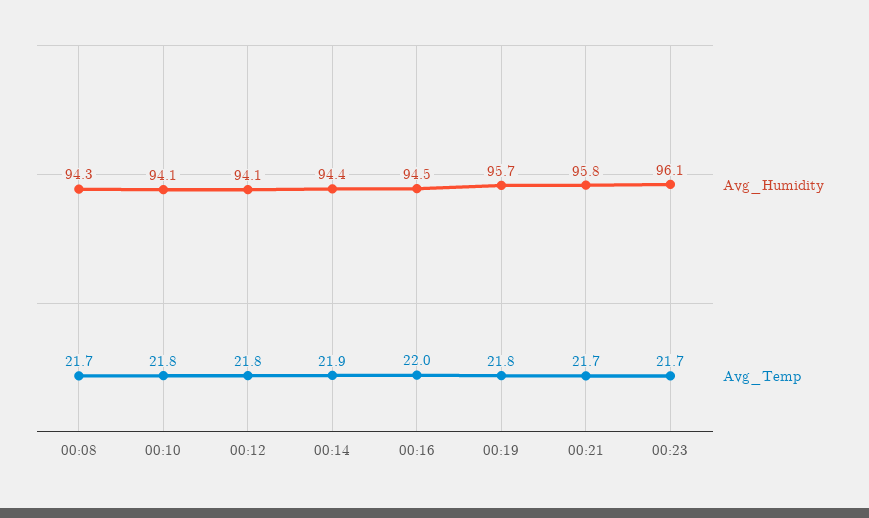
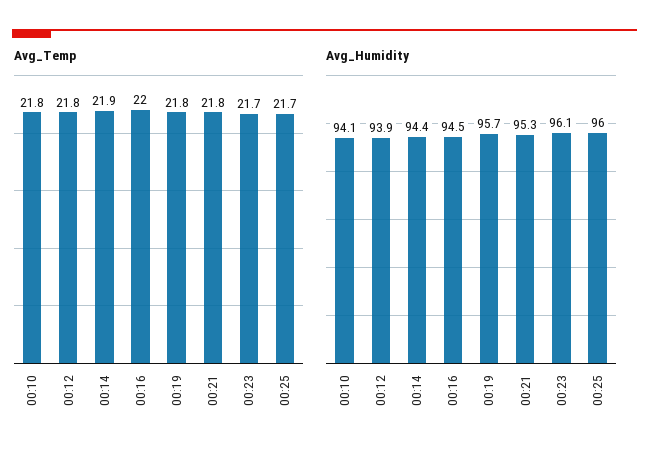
Avg_Humidity, 00:08: 94.3 -> none
Avg_Temp, 00:08: 21.7 -> none
Avg_Humidity, 00:12: 94.1 -> 93.9
Avg_Humidity, 00:21: 95.8 -> 95.3
Avg_Temp, 00:21: 21.7 -> 21.8
Avg_Temp, 00:25: none -> 21.7
Avg_Humidity, 00:25: none -> 96

